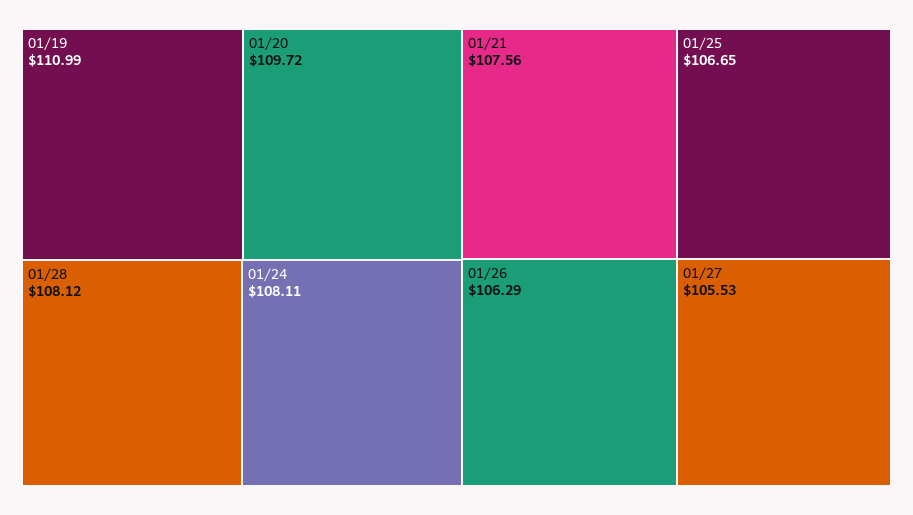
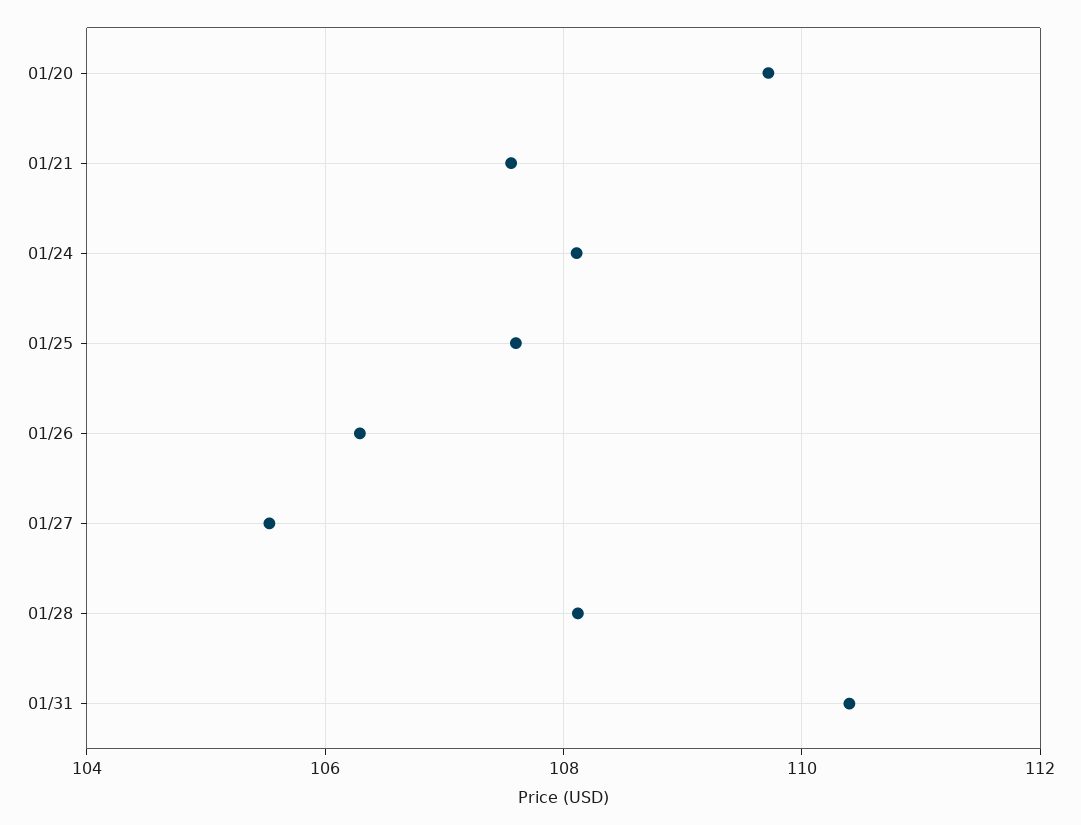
01/19: 110.99 -> none
01/25: 106.65 -> 107.6
01/31: none -> 110.4

